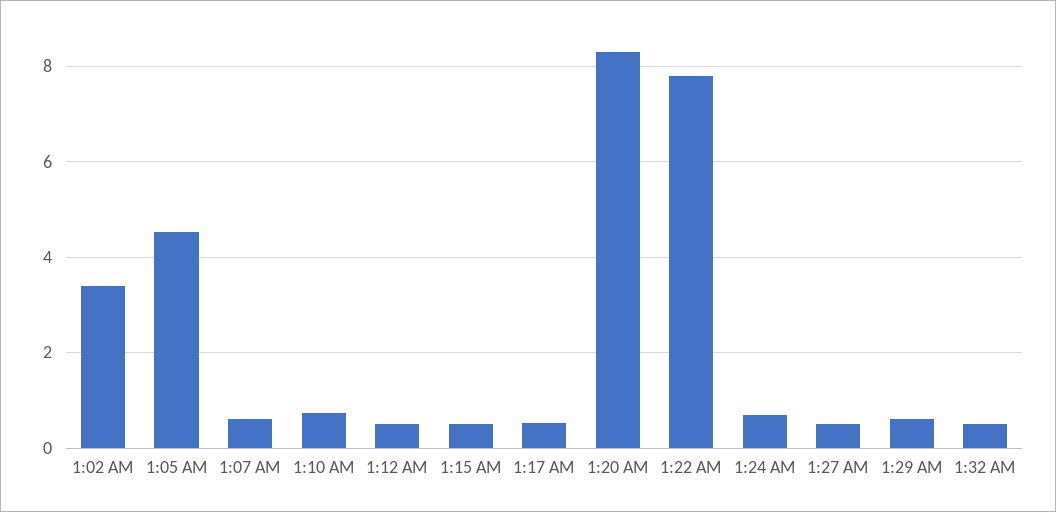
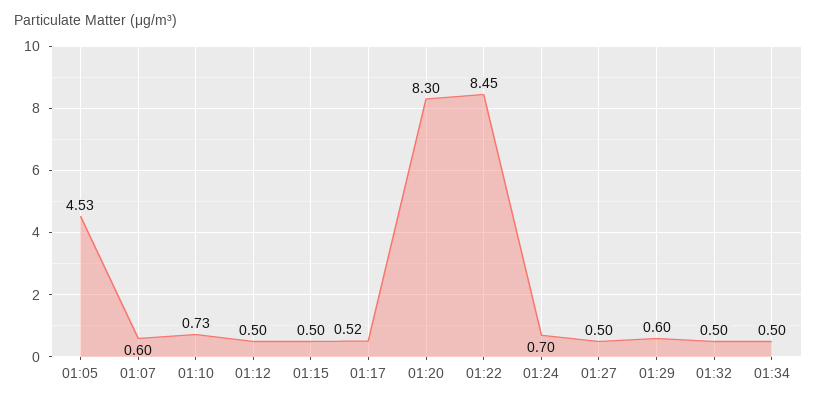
1:02 AM: 3.4 -> none
1:22 AM: 7.8 -> 8.45
01:34: none -> 0.5

